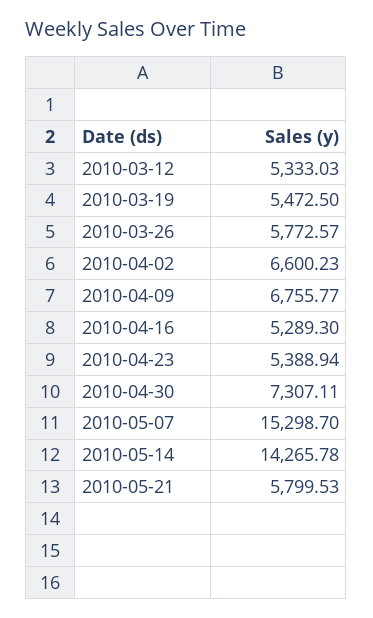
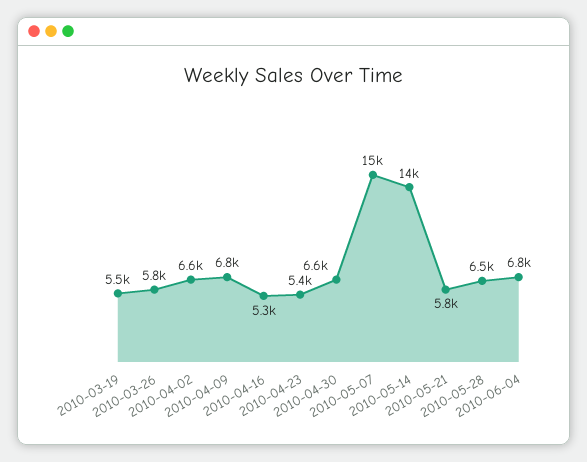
2010-03-12: 5333.03 -> none
2010-04-30: 7307.11 -> 6600
2010-05-28: none -> 6500
2010-06-04: none -> 6800

